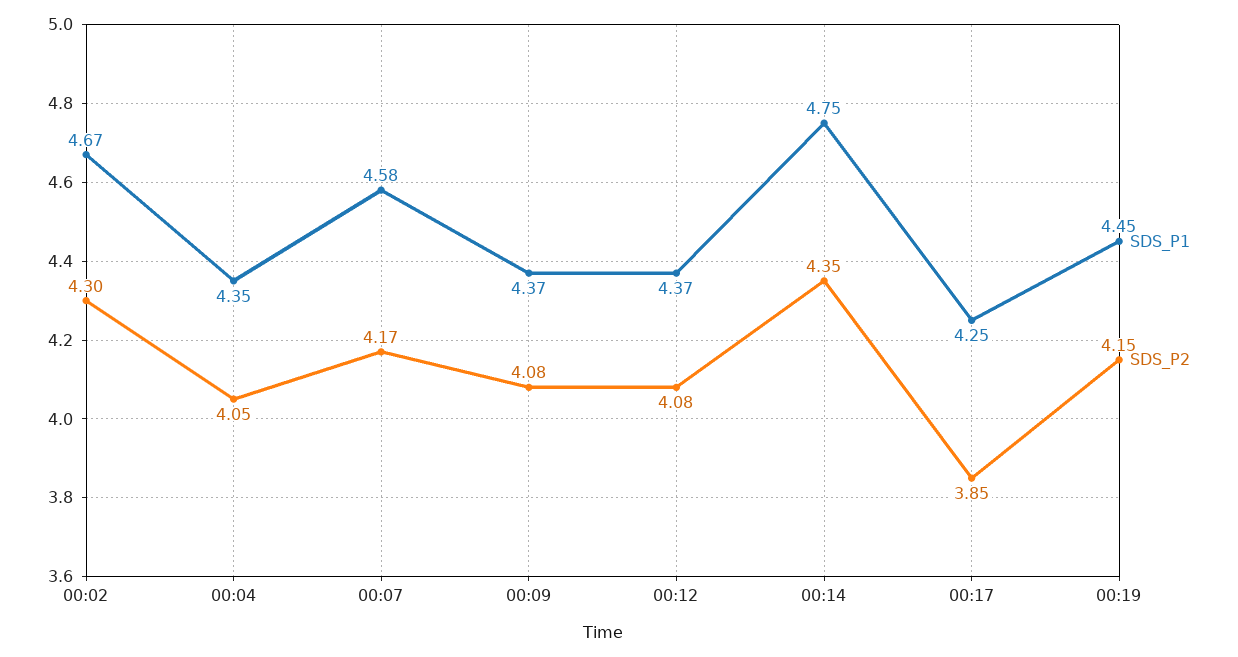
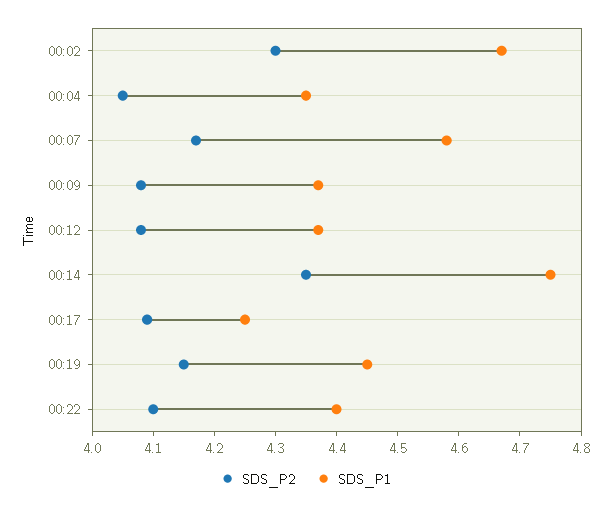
SDS_P2, 00:17: 3.85 -> 4.1
SDS_P2, 00:22: none -> 4.1
SDS_P1, 00:22: none -> 4.4

